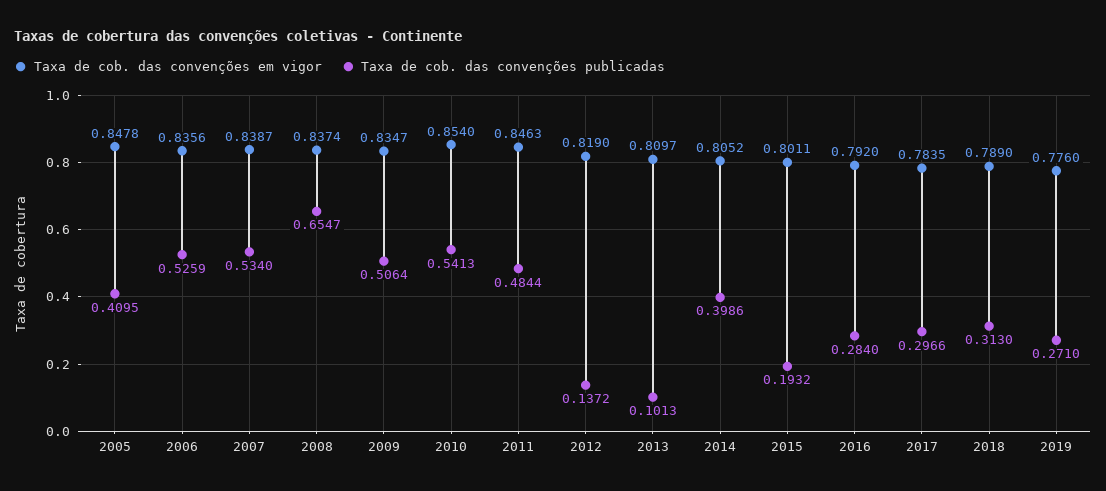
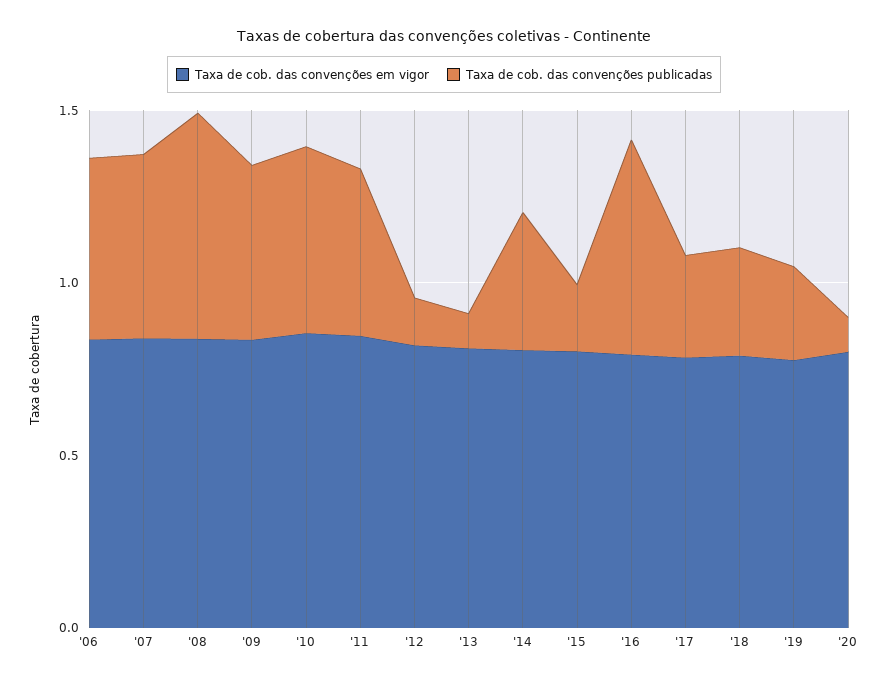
Taxa de cob. das convenções em vigor, 2005: 0.8478 -> none
Taxa de cob. das convenções publicadas, 2005: 0.4095 -> none
Taxa de cob. das convenções publicadas, 2016: 0.284 -> 0.6
Taxa de cob. das convenções em vigor, '20: none -> 0.8
Taxa de cob. das convenções publicadas, '20: none -> 0.1

